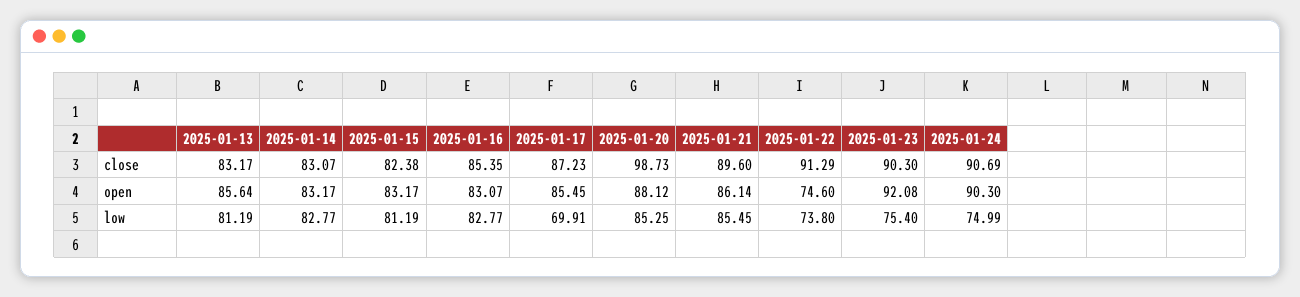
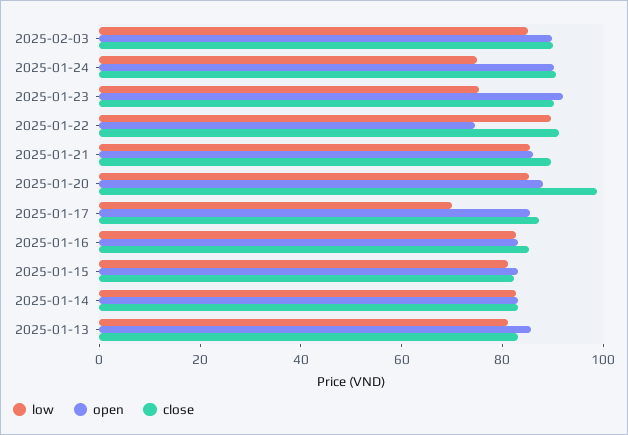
low, 2025-01-22: 73.8 -> 90
low, 2025-02-03: none -> 85
open, 2025-02-03: none -> 90
close, 2025-02-03: none -> 90

